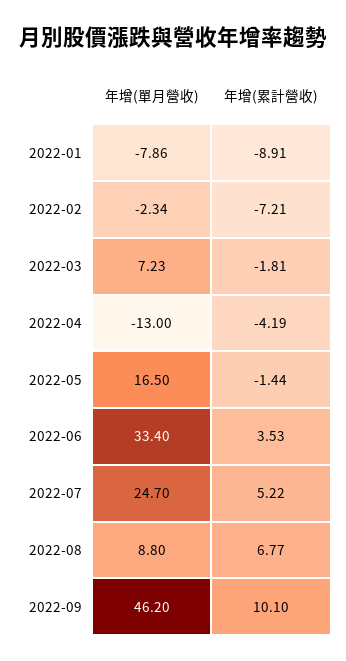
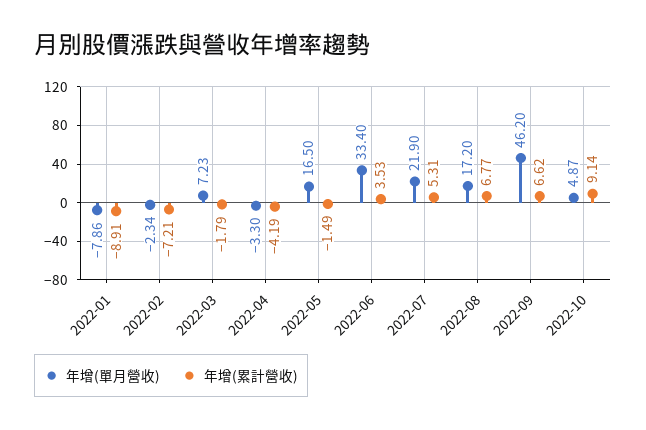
年增(累計營收), 2022-03: -1.81 -> -1.79
年增(單月營收), 2022-04: -13 -> -3.3
年增(累計營收), 2022-05: -1.44 -> -1.49
年增(單月營收), 2022-07: 24.7 -> 21.9
年增(累計營收), 2022-07: 5.22 -> 5.31
年增(單月營收), 2022-08: 8.8 -> 17.2
年增(累計營收), 2022-09: 10.1 -> 6.62
年增(單月營收), 2022-10: none -> 4.87
年增(累計營收), 2022-10: none -> 9.14

